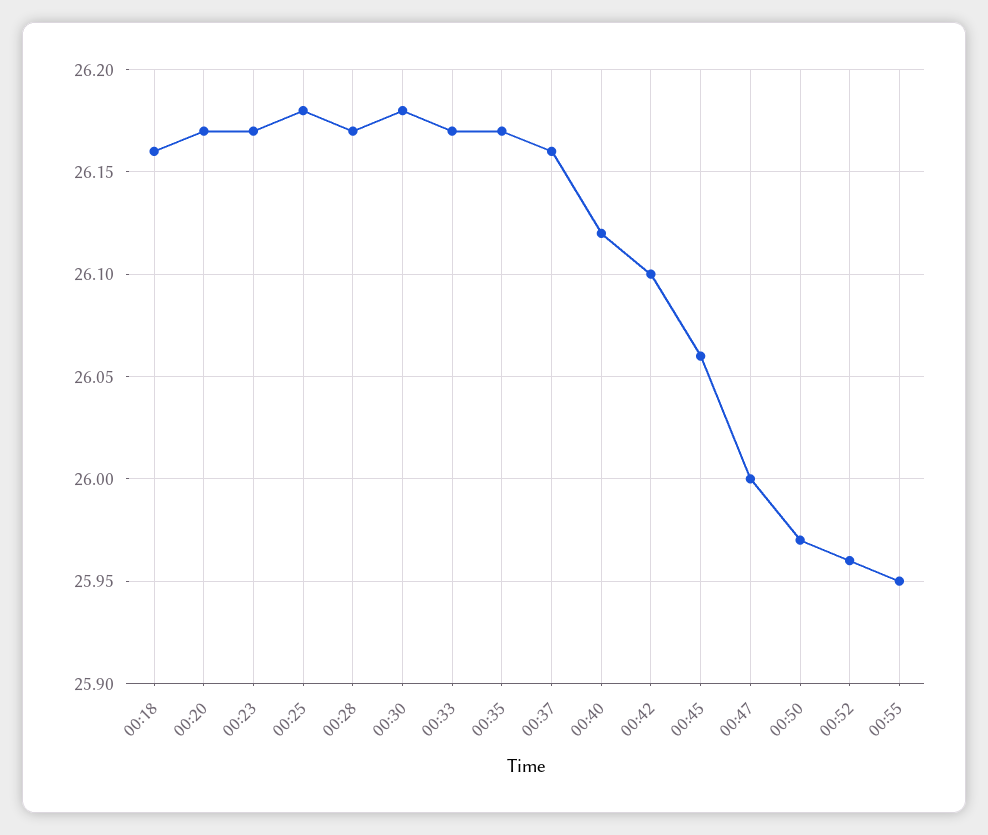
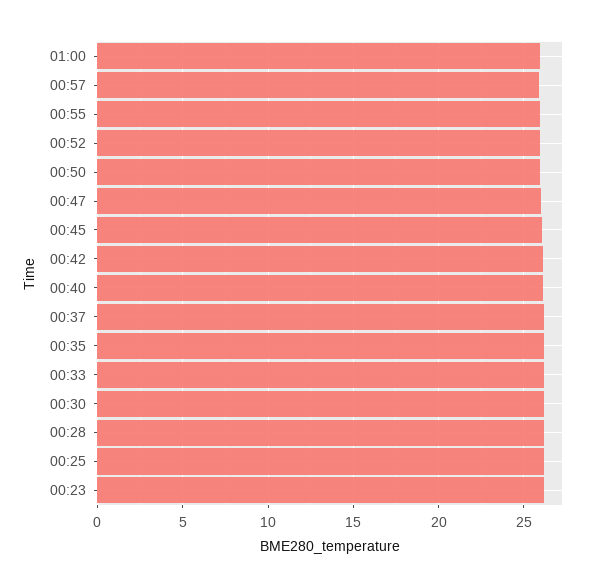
00:18: 26.16 -> none
00:20: 26.17 -> none
01:00: none -> 26
00:57: none -> 26

